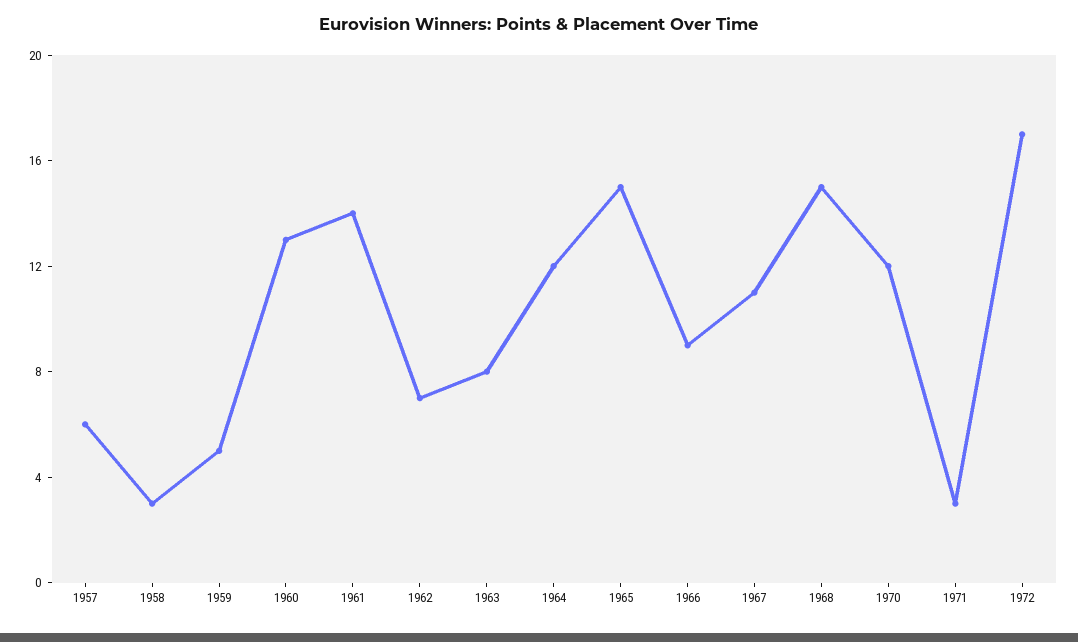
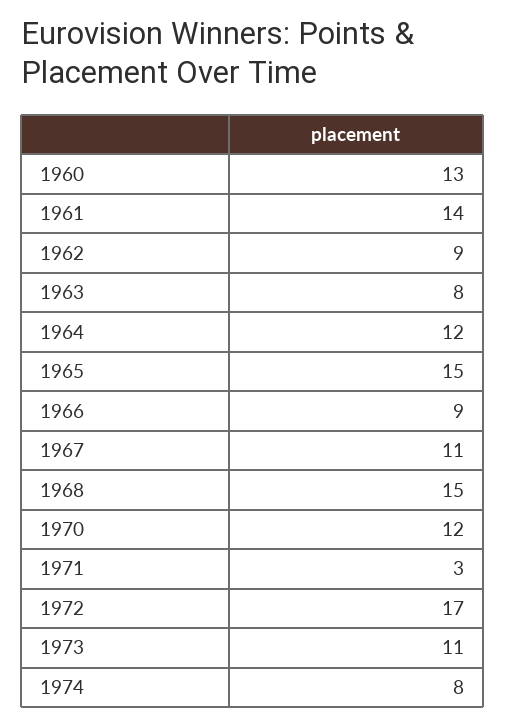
1957: 6 -> none
1958: 3 -> none
1959: 5 -> none
1962: 7 -> 9
1973: none -> 11
1974: none -> 8

